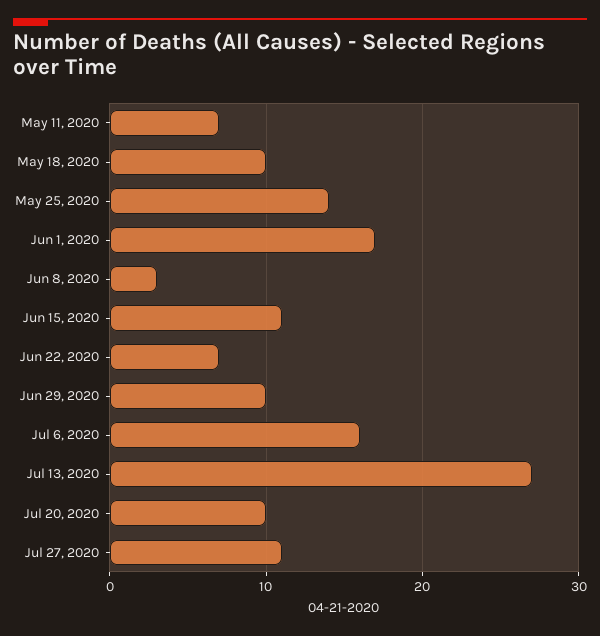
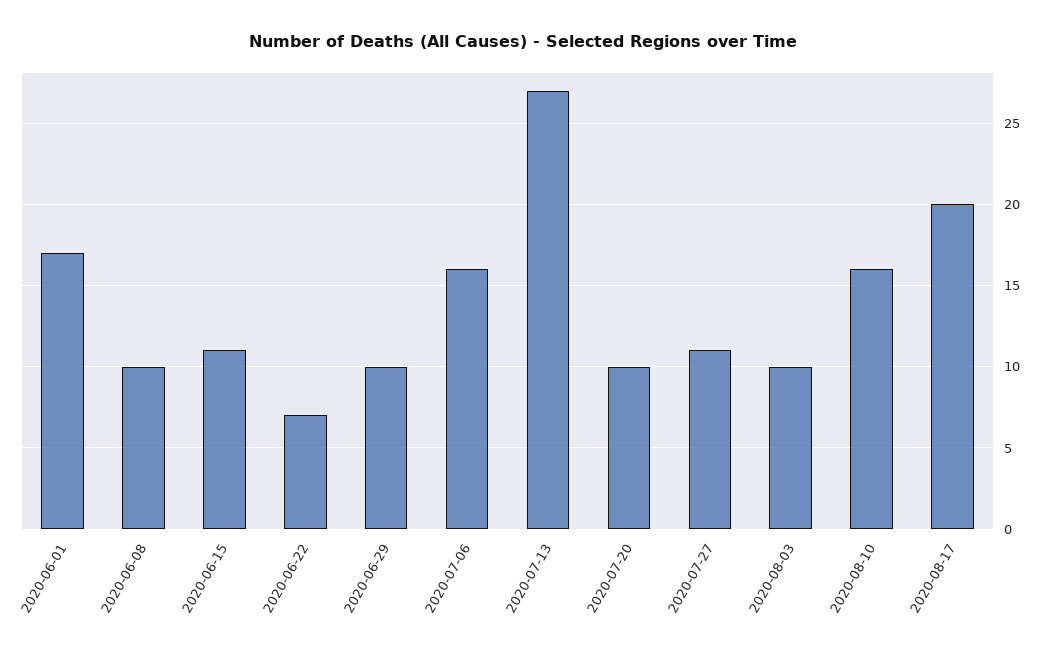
May 11, 2020: 7 -> none
May 18, 2020: 10 -> none
May 25, 2020: 14 -> none
Jun 8, 2020: 3 -> 10
2020-08-03: none -> 10
2020-08-10: none -> 16
2020-08-17: none -> 20

